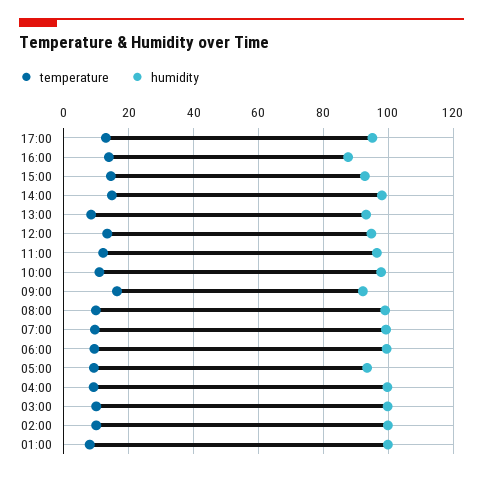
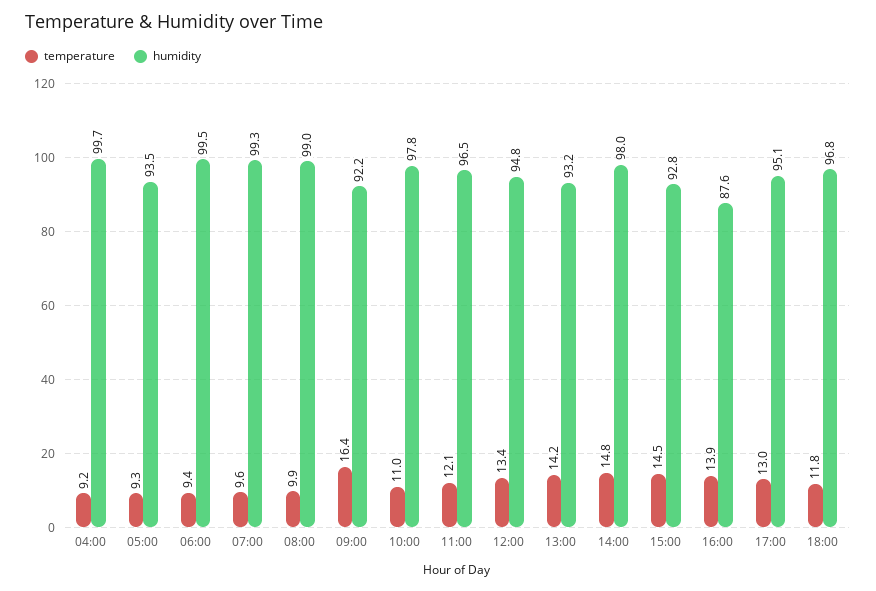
temperature, 13:00: 8 -> 14.2
temperature, 03:00: 10 -> none
humidity, 03:00: 100 -> none
temperature, 02:00: 10 -> none
humidity, 02:00: 100 -> none
temperature, 01:00: 8 -> none
humidity, 01:00: 100 -> none
temperature, 18:00: none -> 11.8
humidity, 18:00: none -> 96.8

